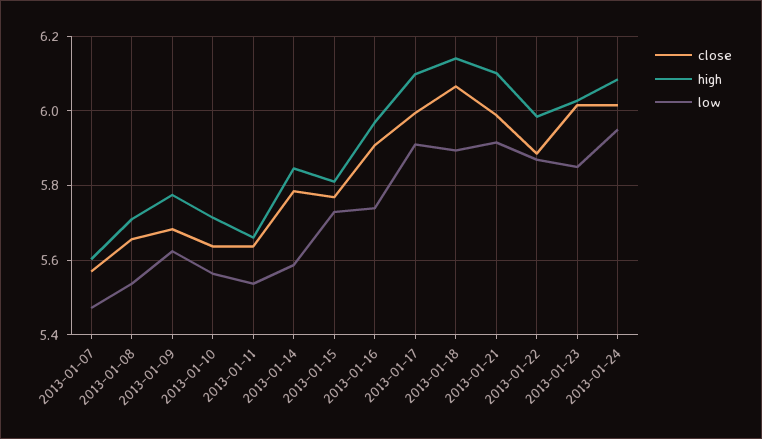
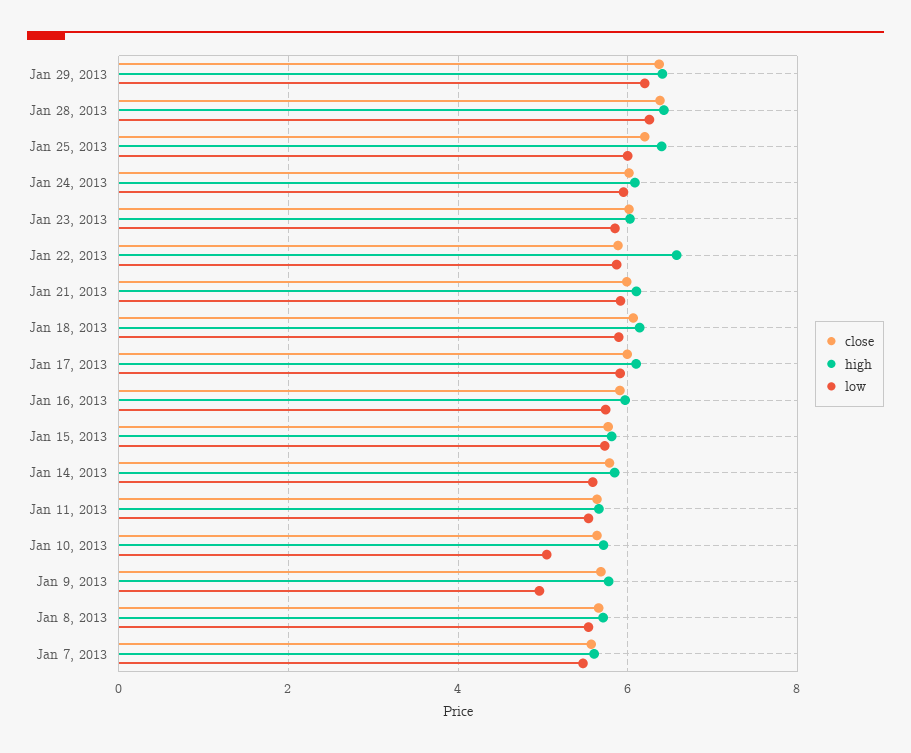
low, 2013-01-09: 5.62 -> 5
low, 2013-01-10: 5.56 -> 5
high, 2013-01-22: 5.98 -> 6.6
close, Jan 29, 2013: none -> 6.4
high, Jan 29, 2013: none -> 6.4
low, Jan 29, 2013: none -> 6.2
close, Jan 28, 2013: none -> 6.4
high, Jan 28, 2013: none -> 6.4
low, Jan 28, 2013: none -> 6.2
close, Jan 25, 2013: none -> 6.2
high, Jan 25, 2013: none -> 6.4
low, Jan 25, 2013: none -> 6

